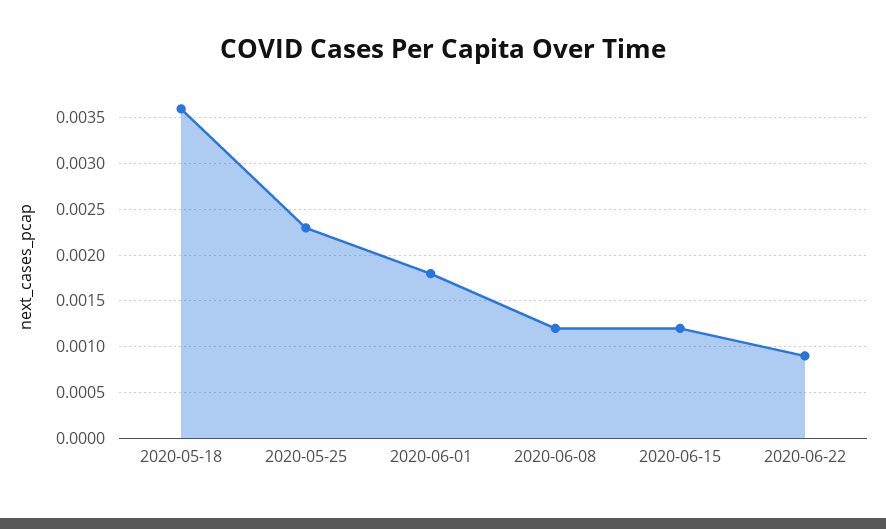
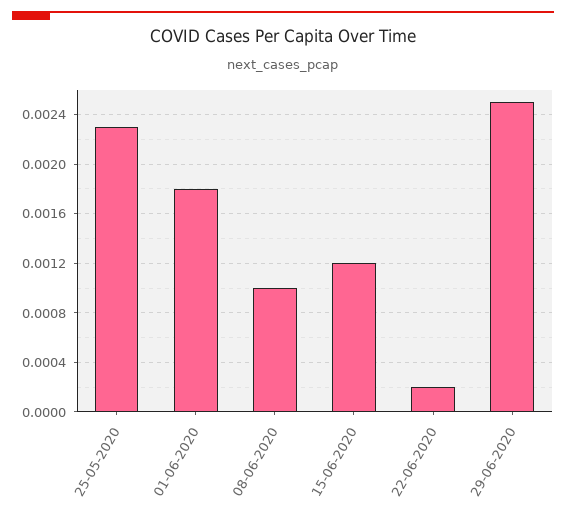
2020-05-18: 0.0036 -> none
2020-06-08: 0.0012 -> 0.001
2020-06-22: 0.0009 -> 0.0002
29-06-2020: none -> 0.0025

